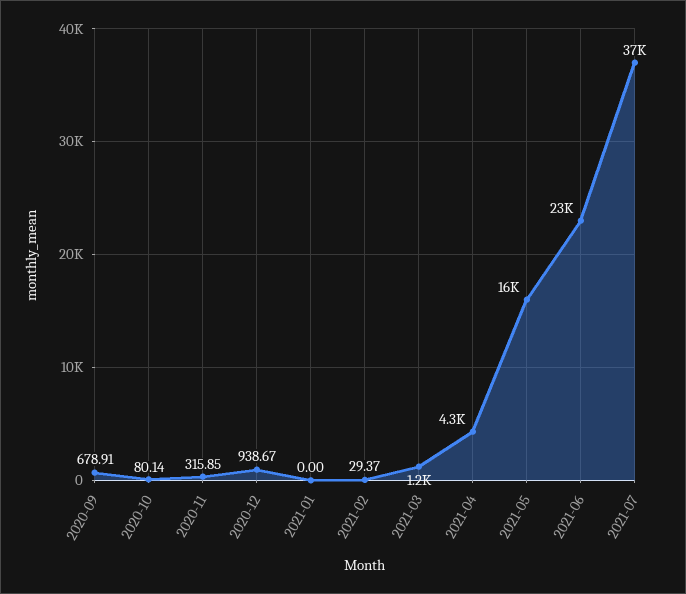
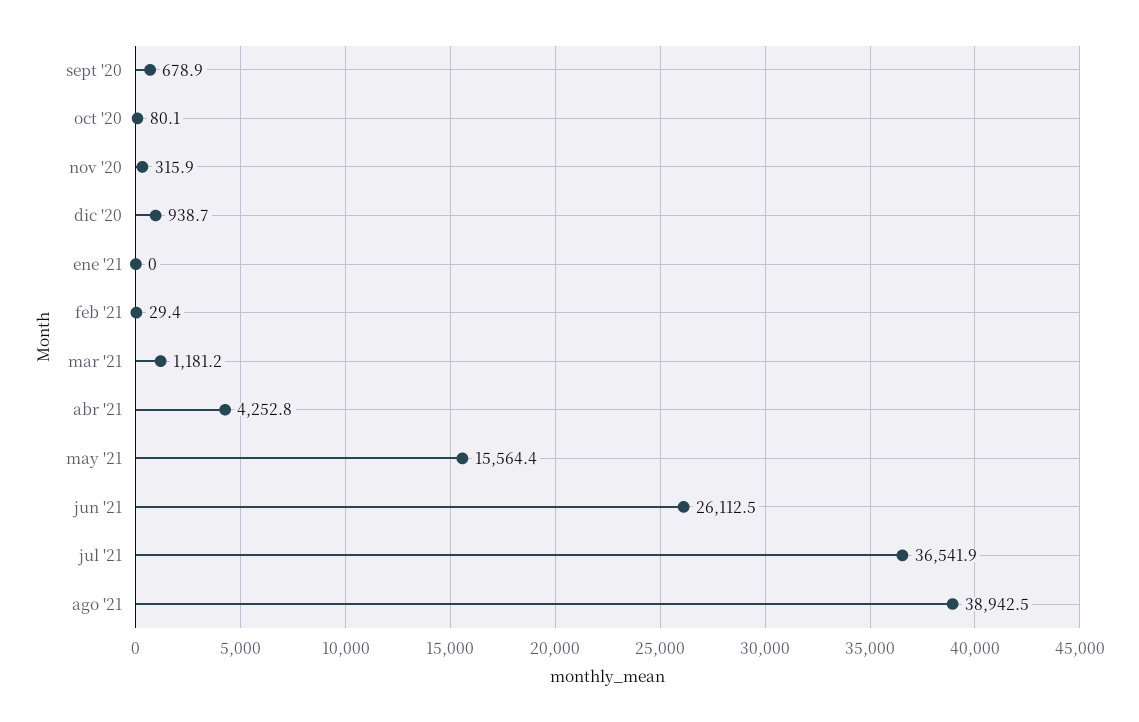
2021-06: 23000 -> 26112.5
ago '21: none -> 38942.5

